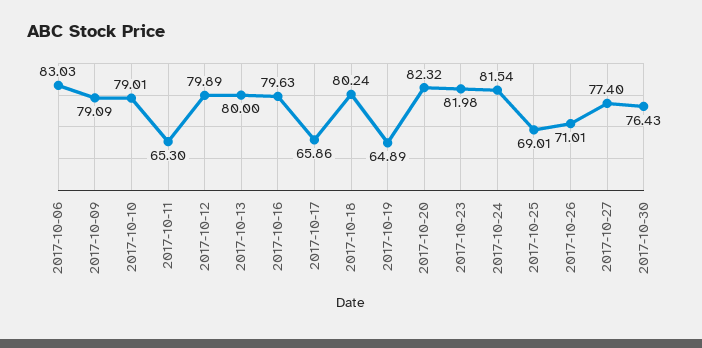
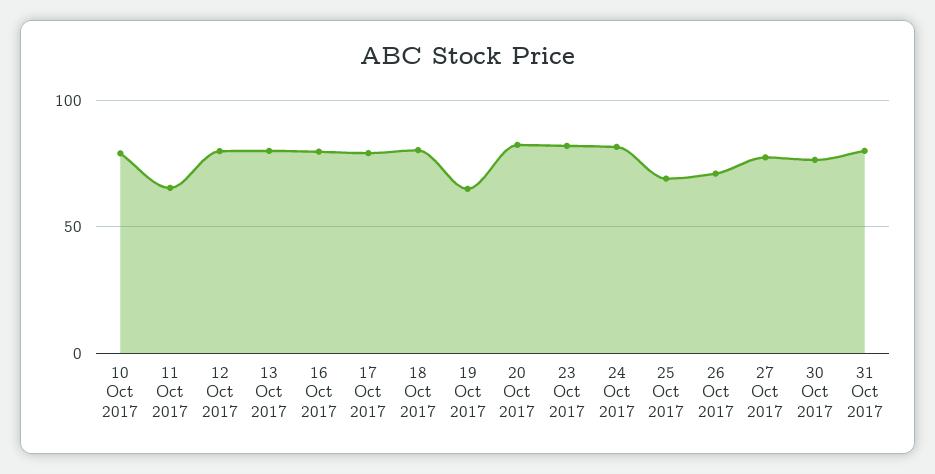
2017-10-06: 83.03 -> none
2017-10-09: 79.09 -> none
2017-10-17: 65.86 -> 80
31 Oct 2017: none -> 80

